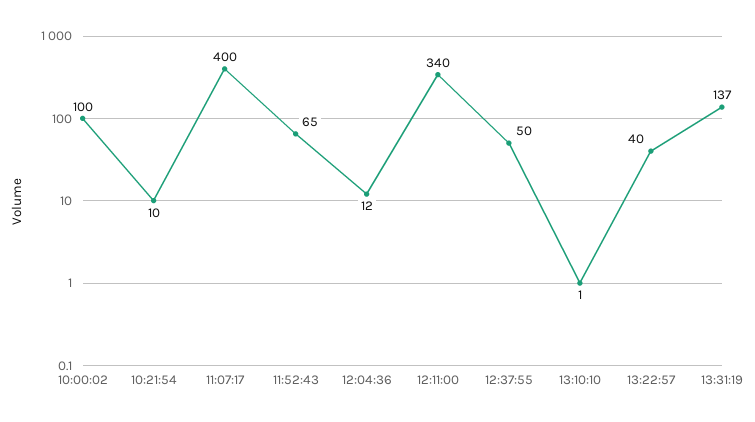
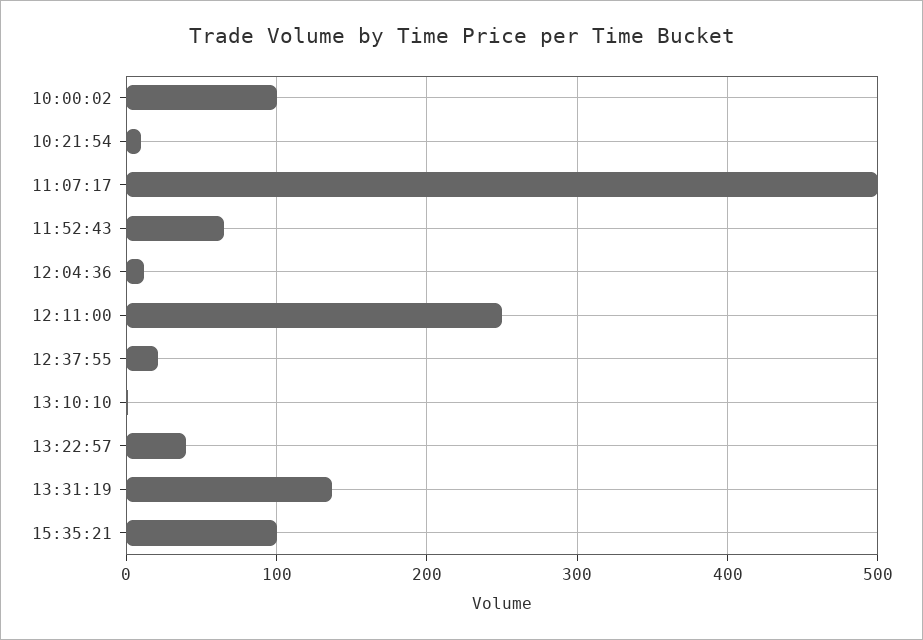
11:07:17: 400 -> 500
12:11:00: 340 -> 250
12:37:55: 50 -> 20
15:35:21: none -> 100

